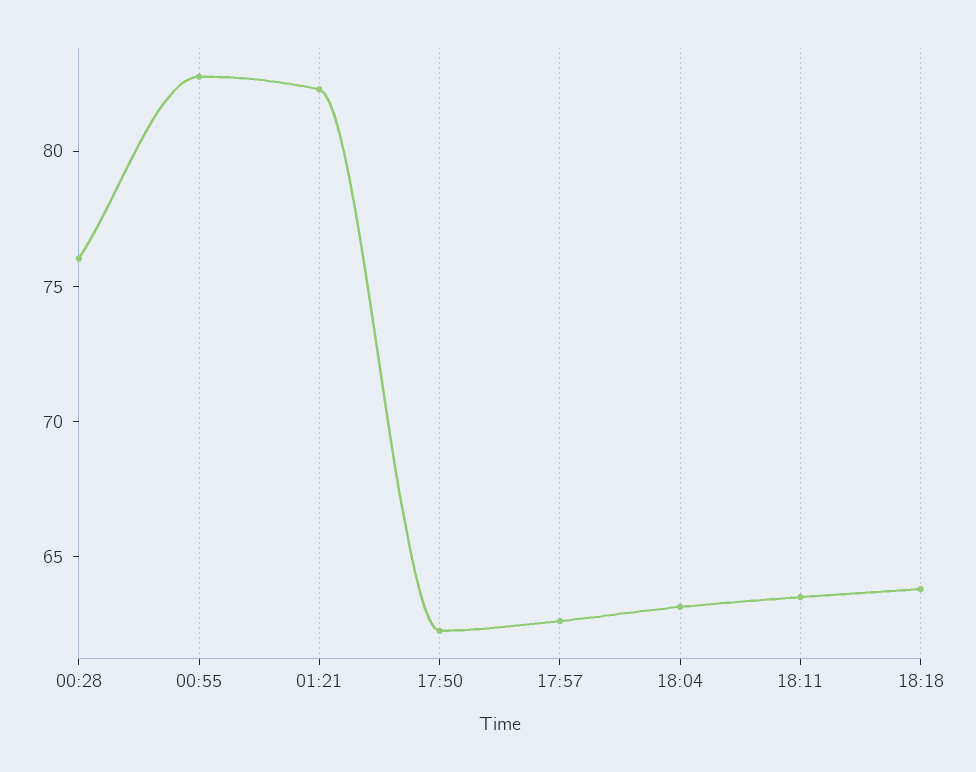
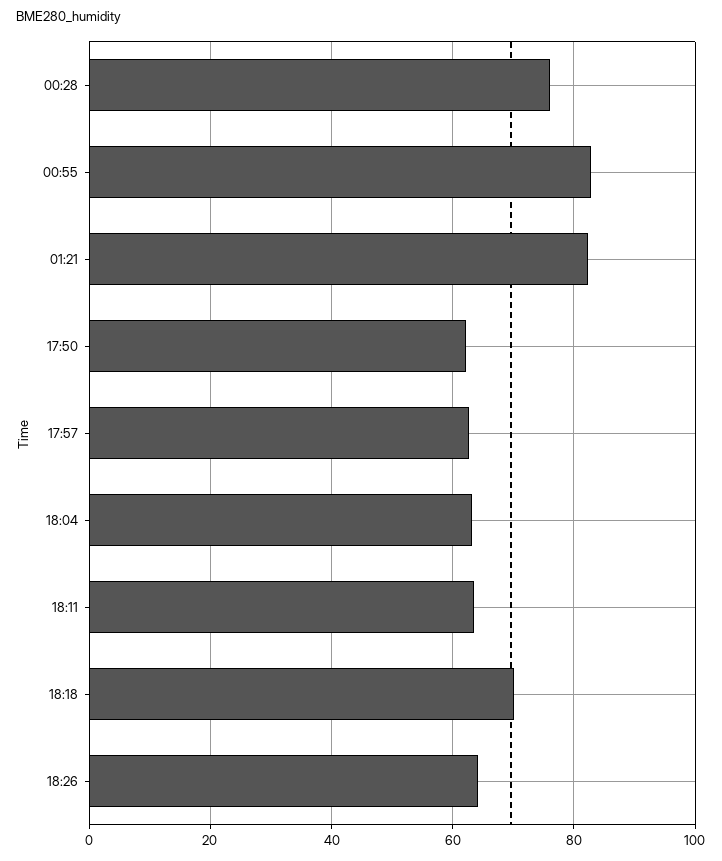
18:18: 64 -> 70
18:26: none -> 64

